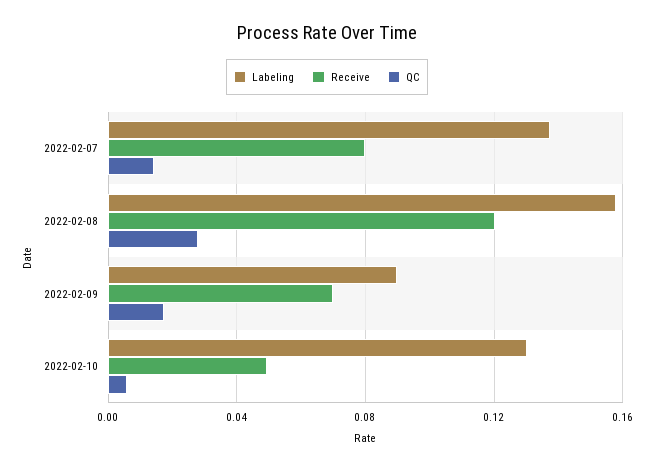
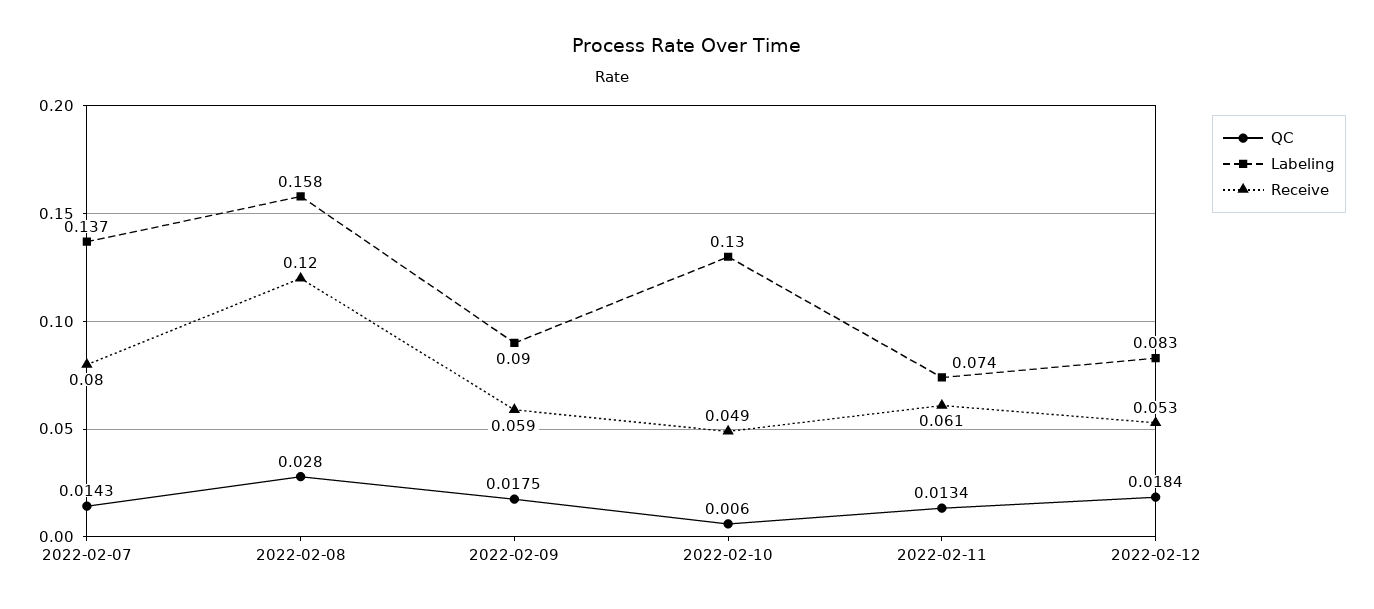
Receive, 2022-02-09: 0.07 -> 0.059
QC, 2022-02-11: none -> 0.0134
Labeling, 2022-02-11: none -> 0.074
Receive, 2022-02-11: none -> 0.061
QC, 2022-02-12: none -> 0.0184
Labeling, 2022-02-12: none -> 0.083
Receive, 2022-02-12: none -> 0.053

